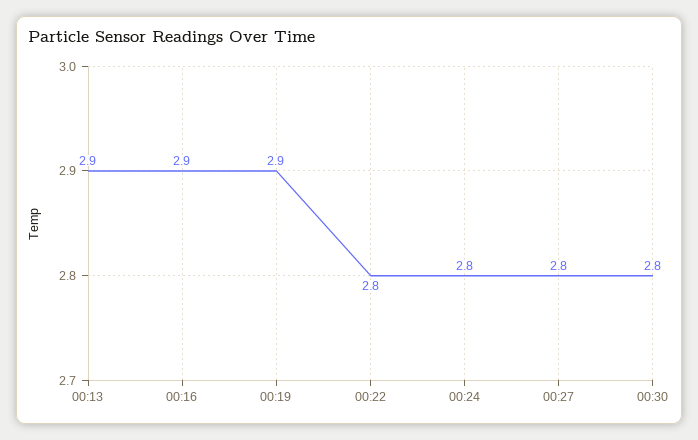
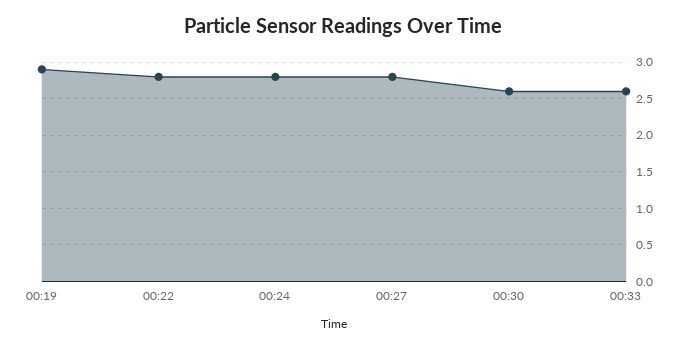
00:13: 2.9 -> none
00:16: 2.9 -> none
00:30: 2.8 -> 2.6
00:33: none -> 2.6

